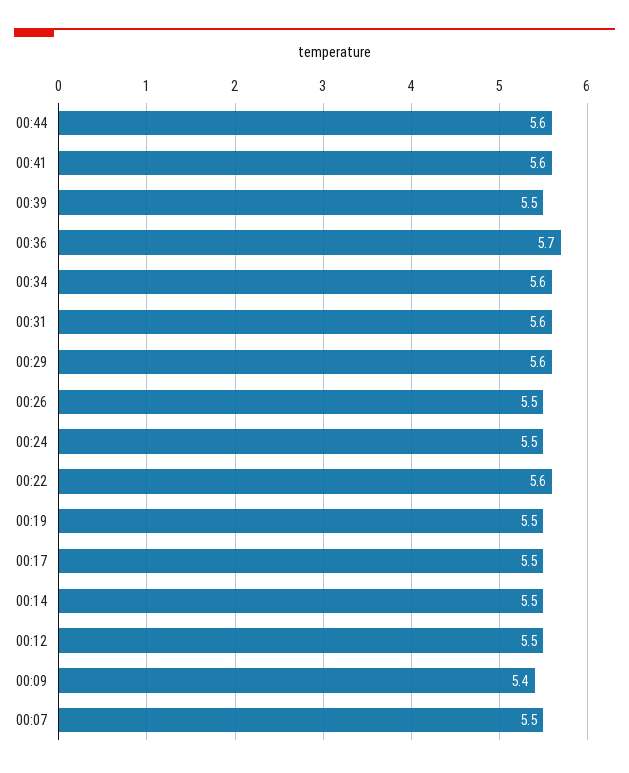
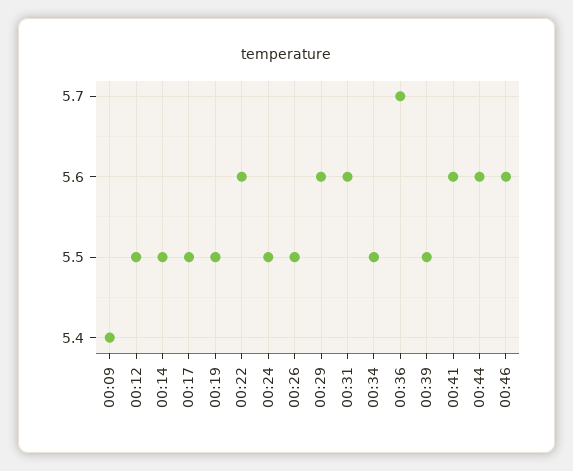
00:34: 5.6 -> 5.5
00:07: 5.5 -> none
00:46: none -> 5.6

